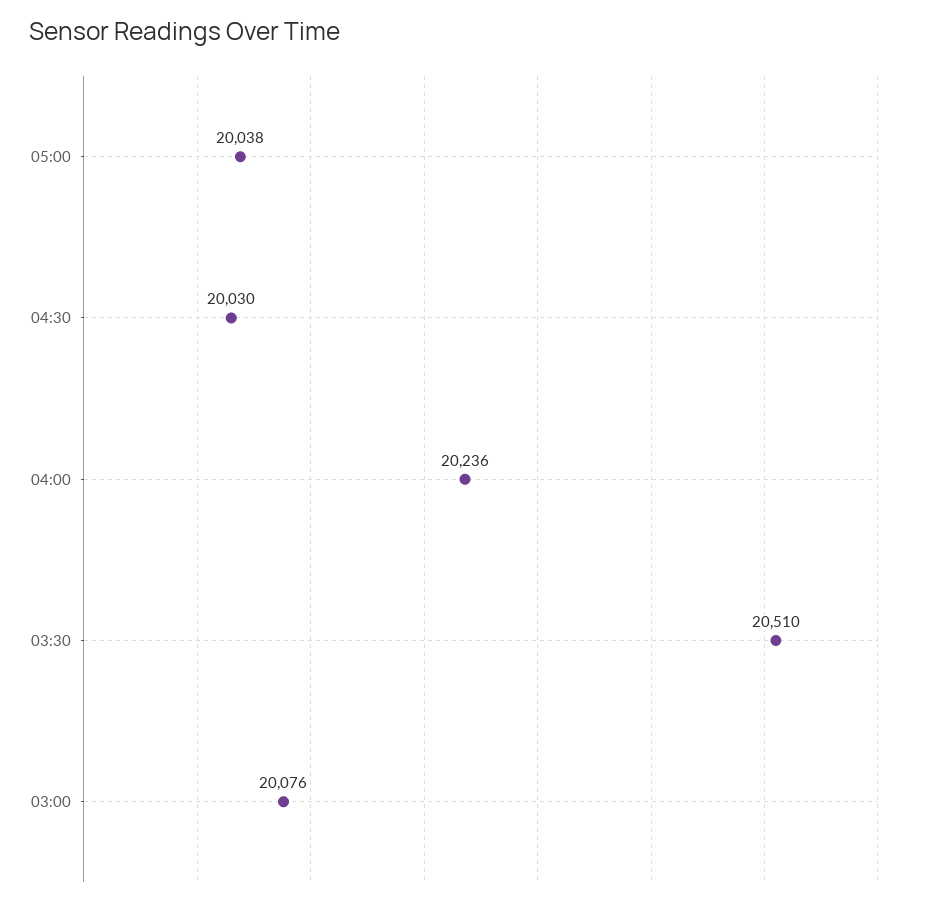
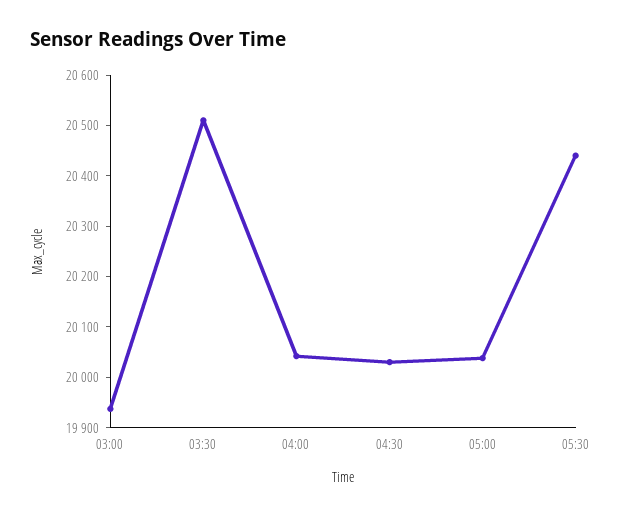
04:00: 20236 -> 20040
03:00: 20076 -> 19940
05:30: none -> 20440

